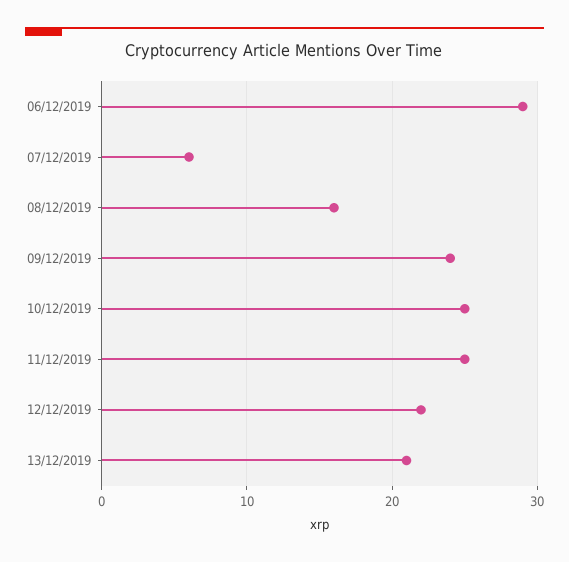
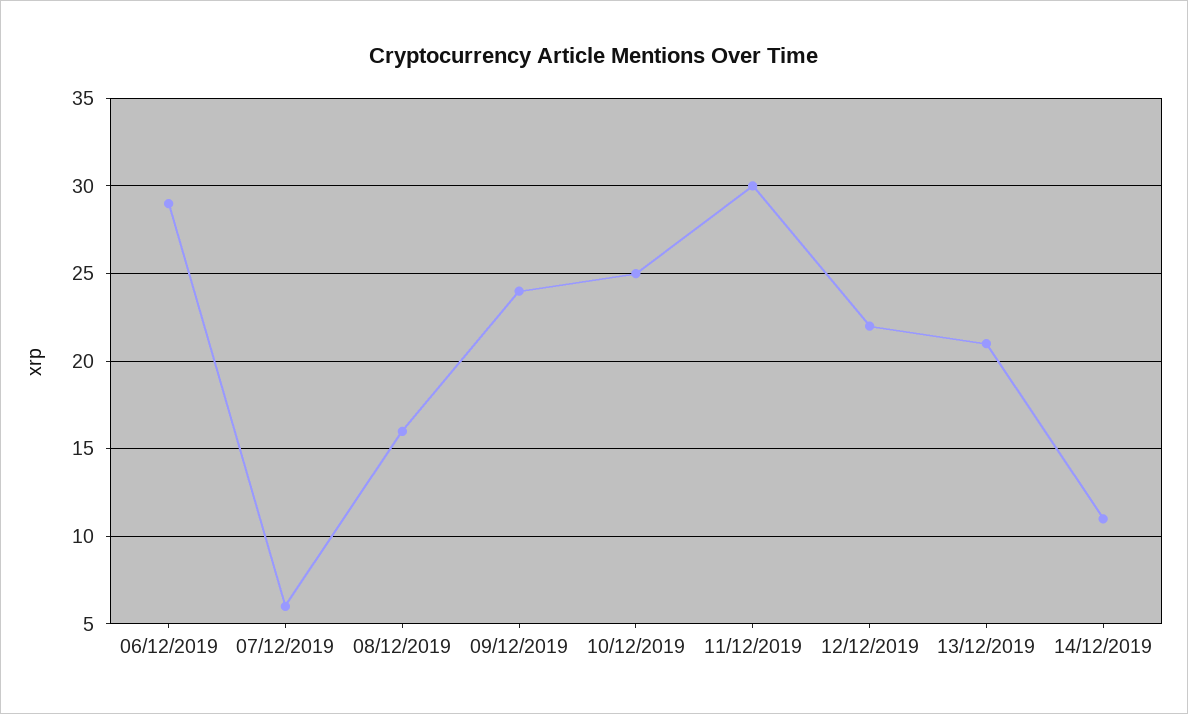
11/12/2019: 25 -> 30
14/12/2019: none -> 11

